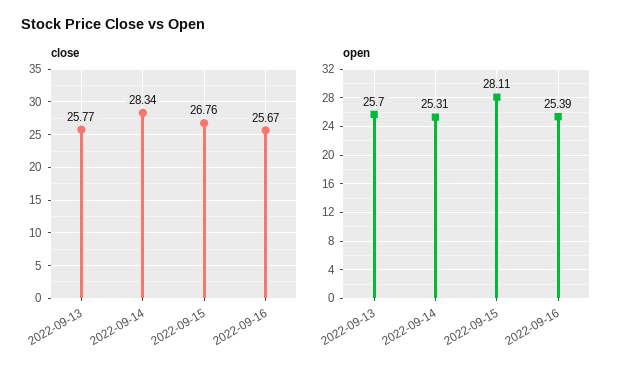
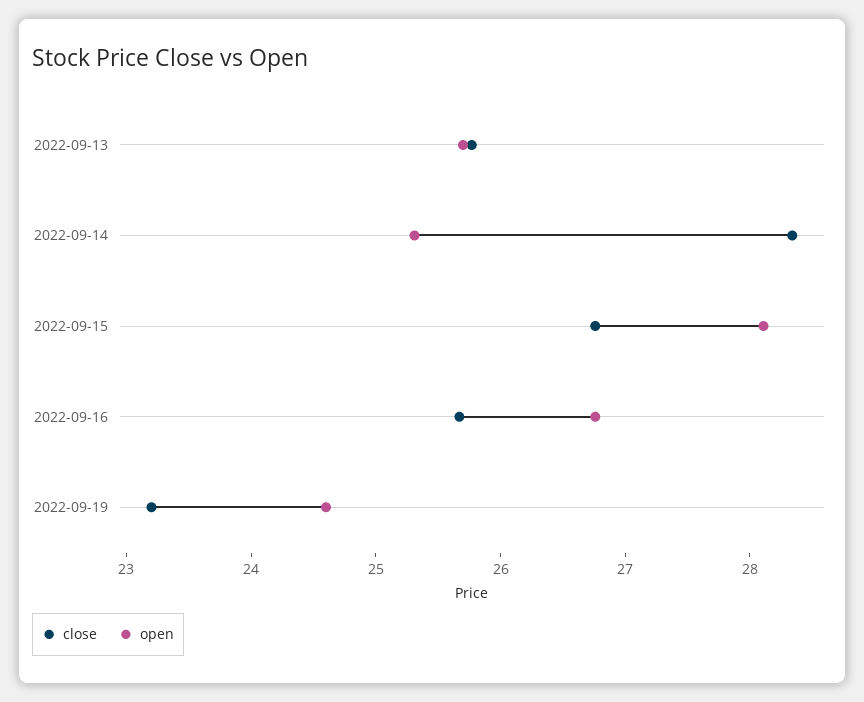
open, 2022-09-16: 25.39 -> 26.8
close, 2022-09-19: none -> 23.2
open, 2022-09-19: none -> 24.6

